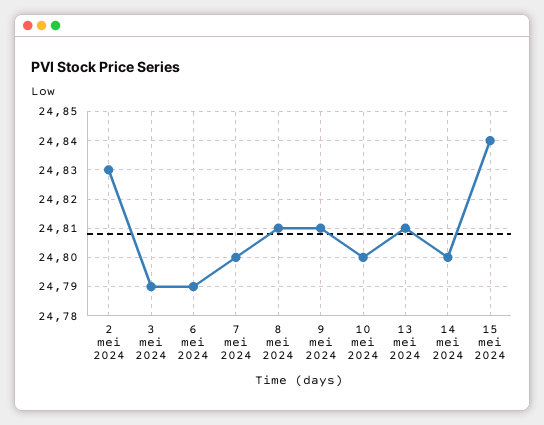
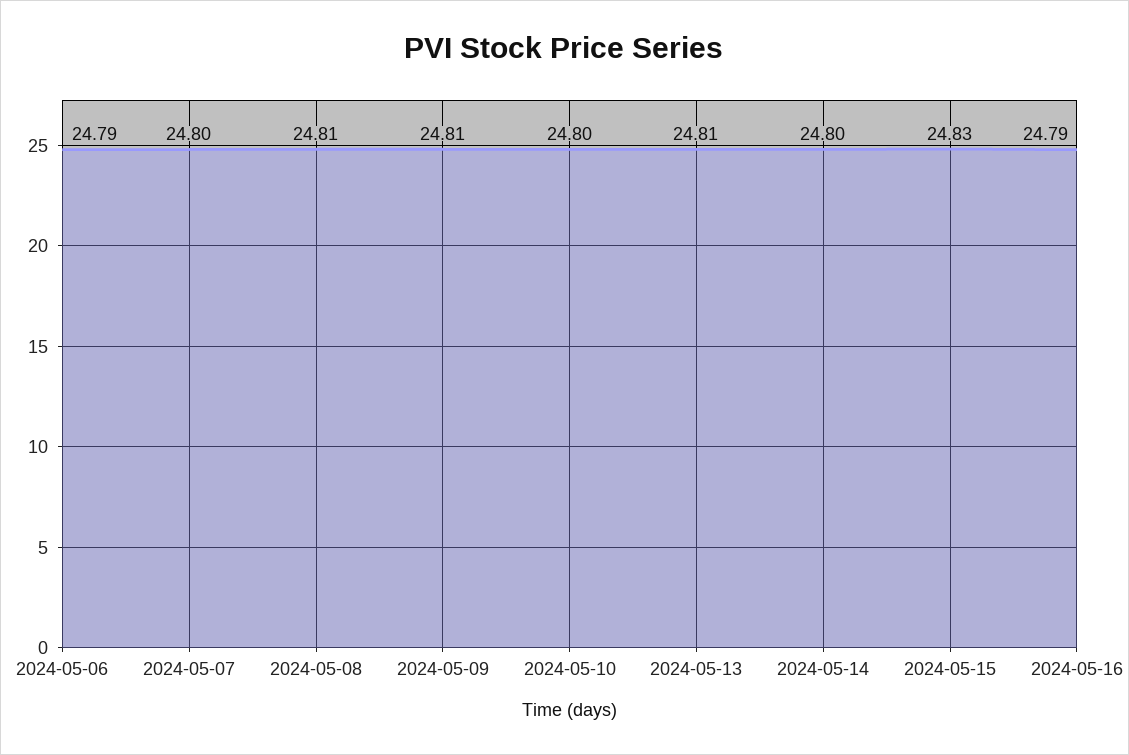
2 mei 2024: 24.83 -> none
3 mei 2024: 24.79 -> none
15 mei 2024: 24.84 -> 24.83
2024-05-16: none -> 24.79

